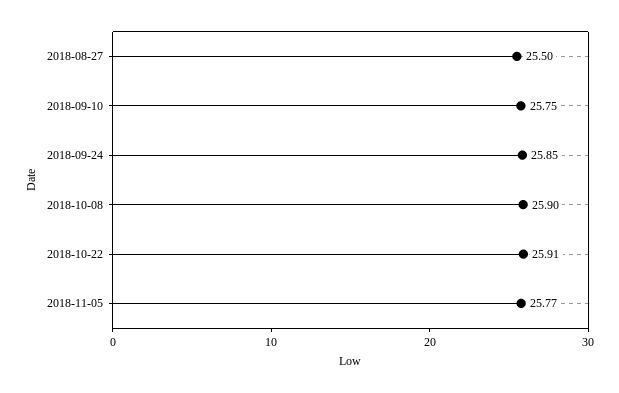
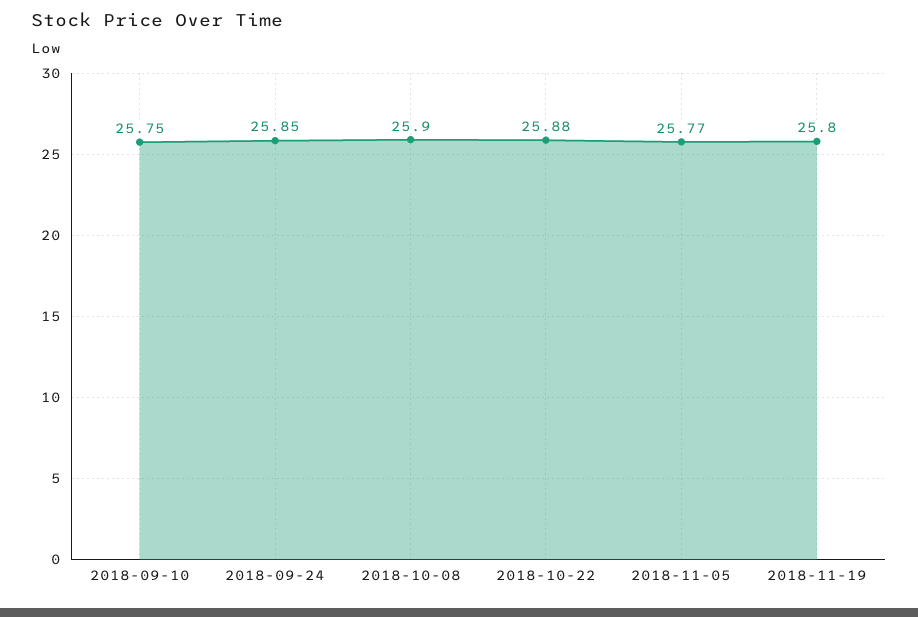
2018-08-27: 25.5 -> none
2018-10-22: 25.91 -> 25.88
2018-11-19: none -> 25.8

